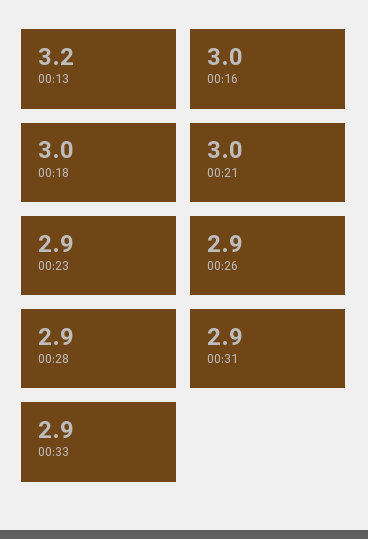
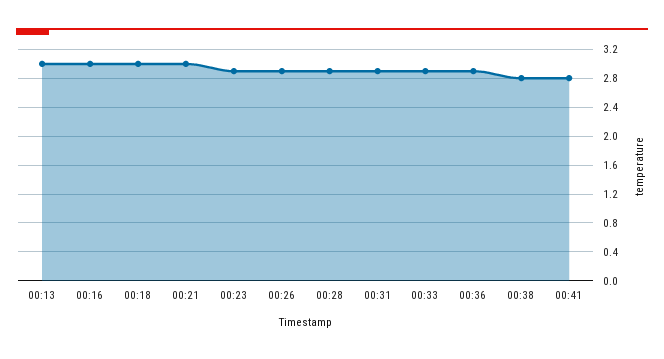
00:13: 3.2 -> 3
00:36: none -> 2.9
00:38: none -> 2.8
00:41: none -> 2.8

